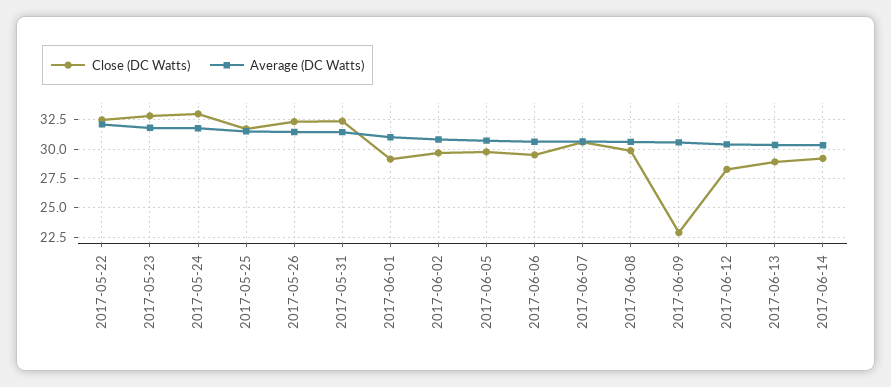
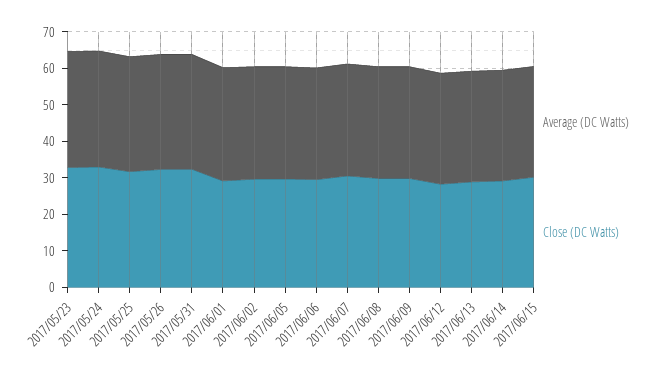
Close (DC Watts), 2017-05-22: 32.5 -> none
Average (DC Watts), 2017-05-22: 32.5 -> none
Close (DC Watts), 2017-06-09: 22.5 -> 30
Average (DC Watts), 2017/06/15: none -> 30
Close (DC Watts), 2017/06/15: none -> 30

